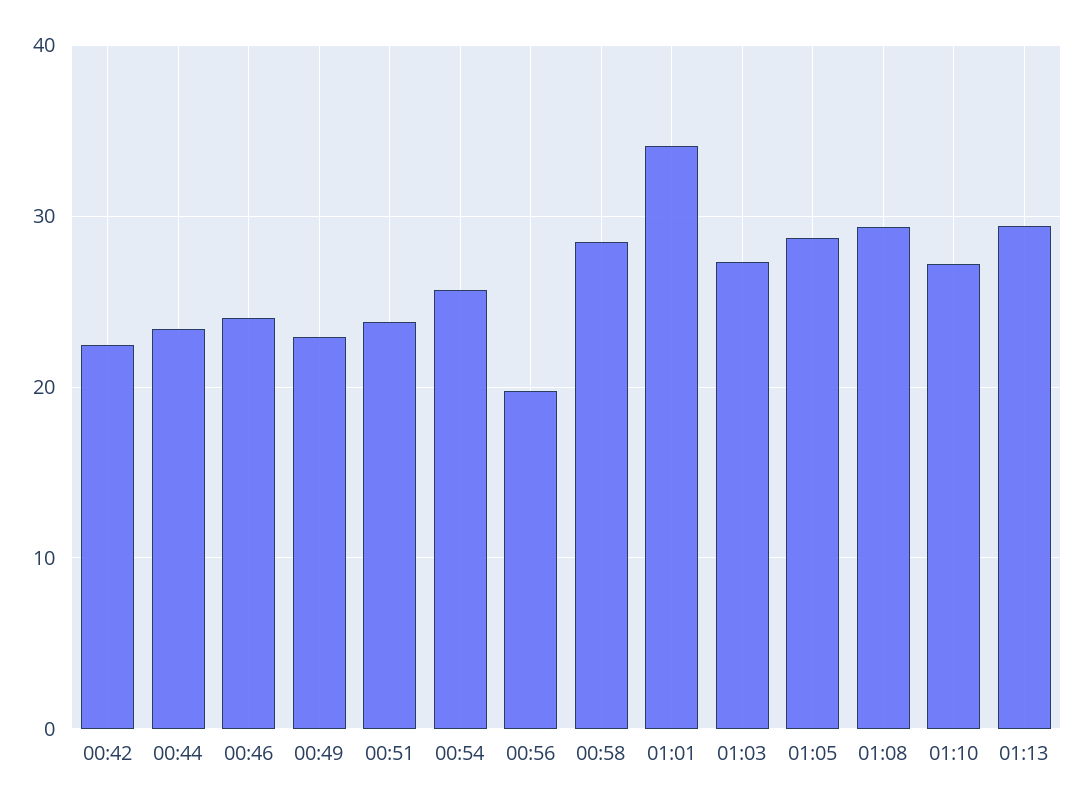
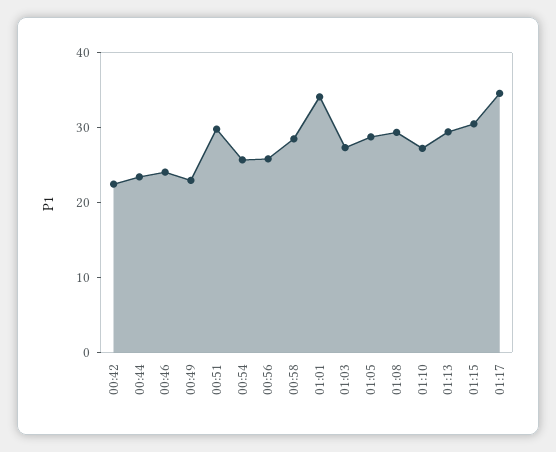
00:51: 24 -> 30
00:56: 20 -> 26
01:15: none -> 30
01:17: none -> 34

